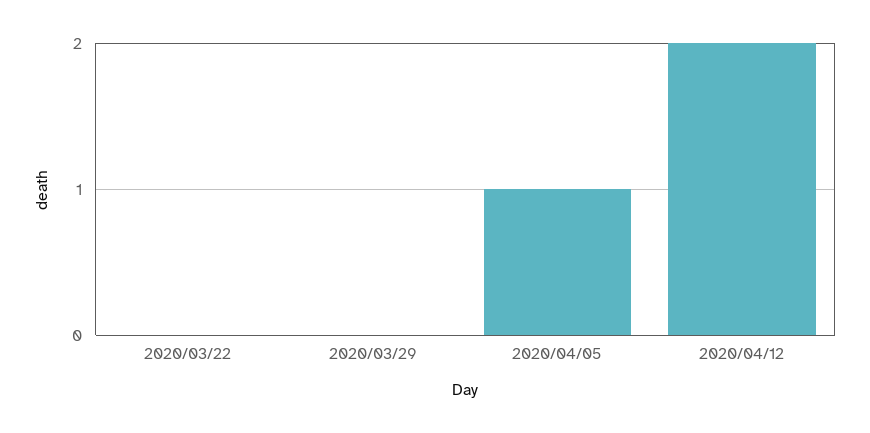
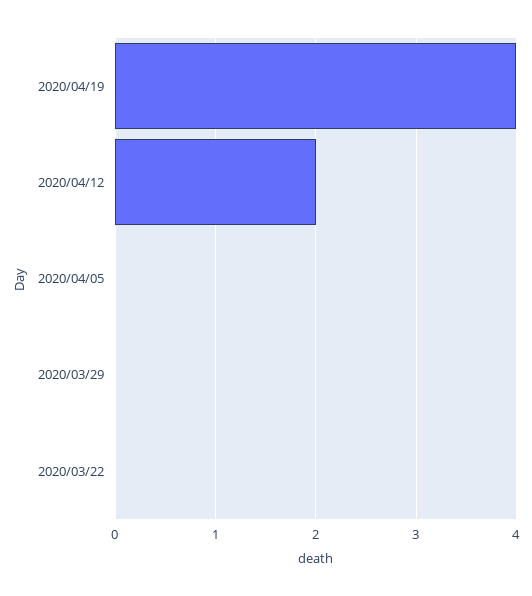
2020/04/05: 1 -> 0
2020/04/19: none -> 4

